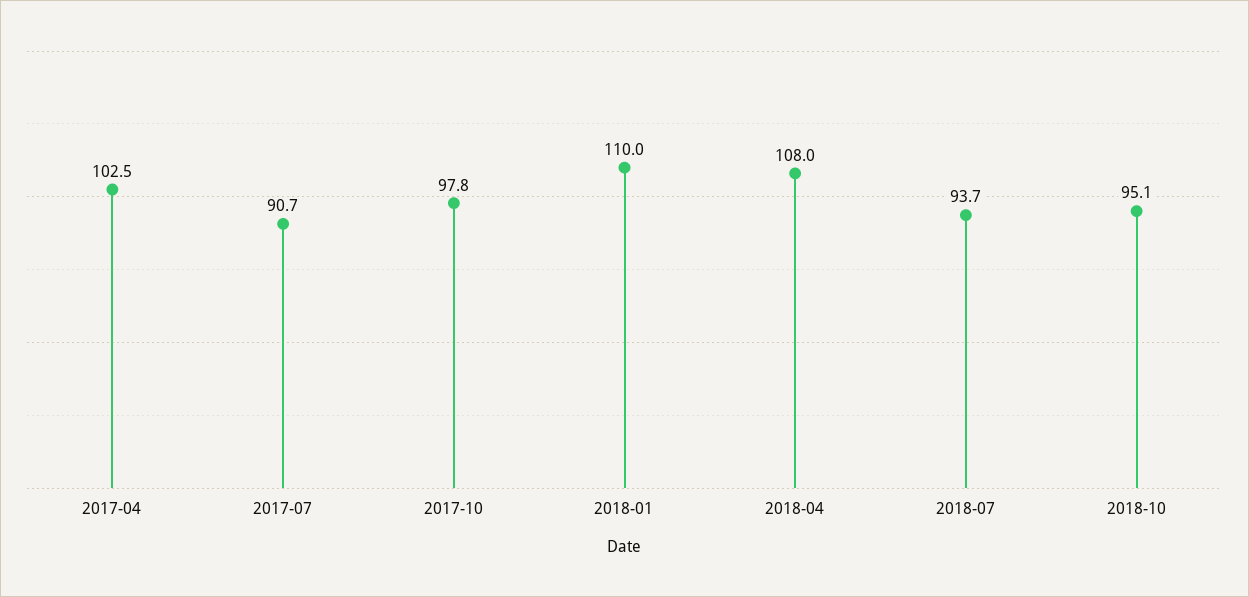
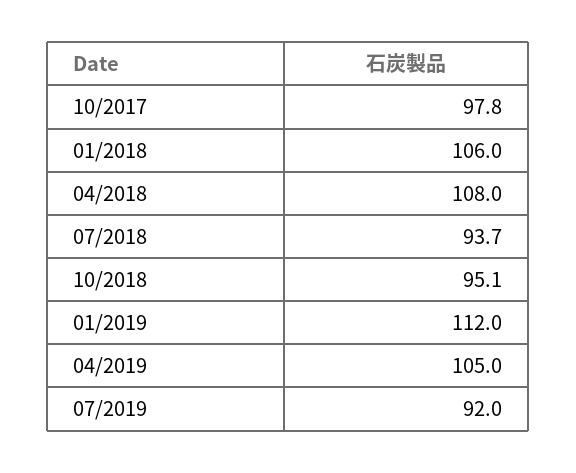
2017-04: 102.5 -> none
2017-07: 90.7 -> none
2018-01: 110 -> 106
01/2019: none -> 112
04/2019: none -> 105
07/2019: none -> 92

